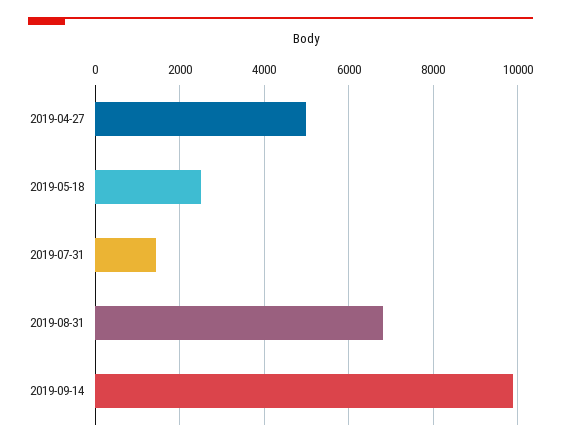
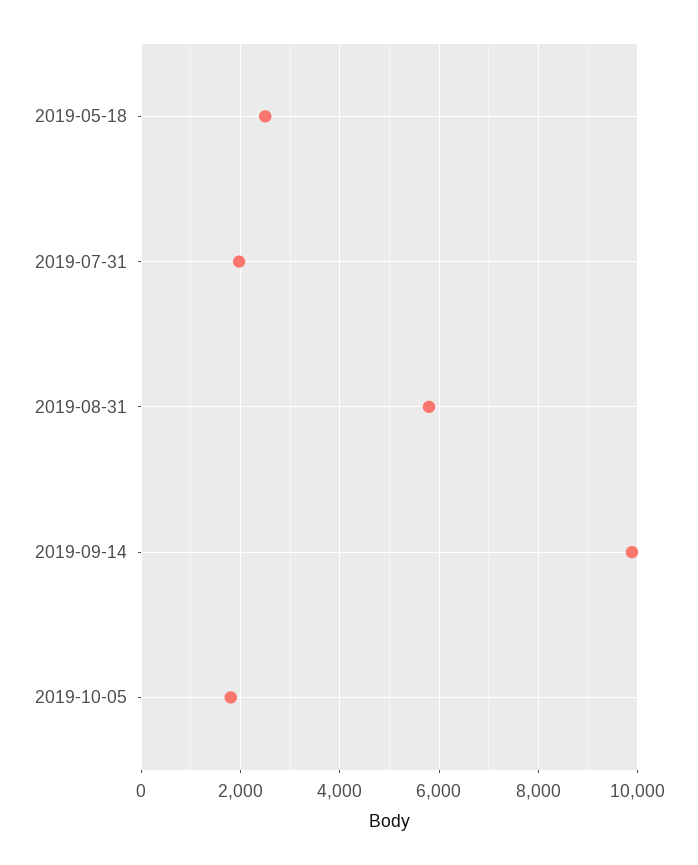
2019-04-27: 5000 -> none
2019-07-31: 1400 -> 2000
2019-08-31: 6800 -> 5800
2019-10-05: none -> 1800

